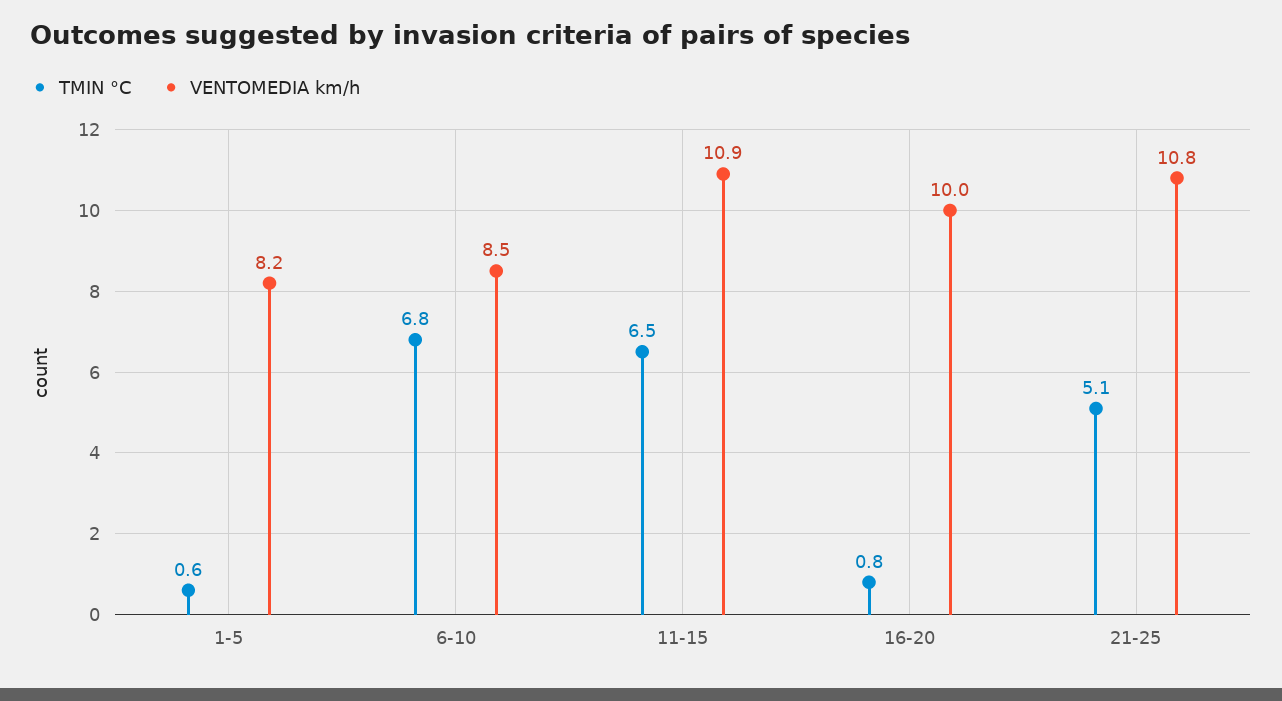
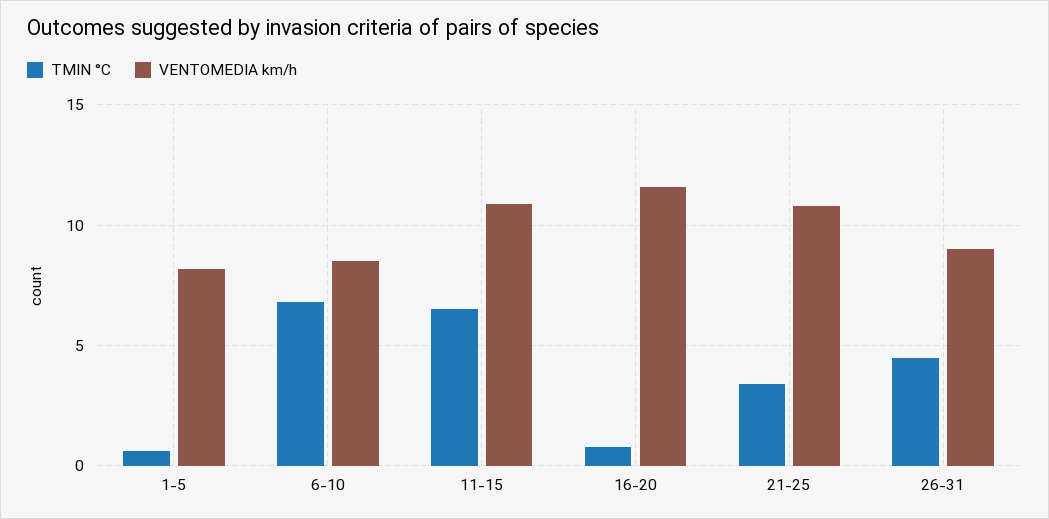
VENTOMEDIA km/h, 16-20: 10 -> 11.5
TMIN °C, 21-25: 5.1 -> 3.5
TMIN °C, 26-31: none -> 4.5
VENTOMEDIA km/h, 26-31: none -> 9

